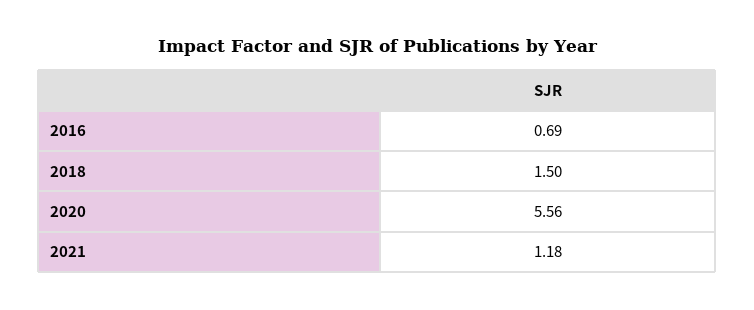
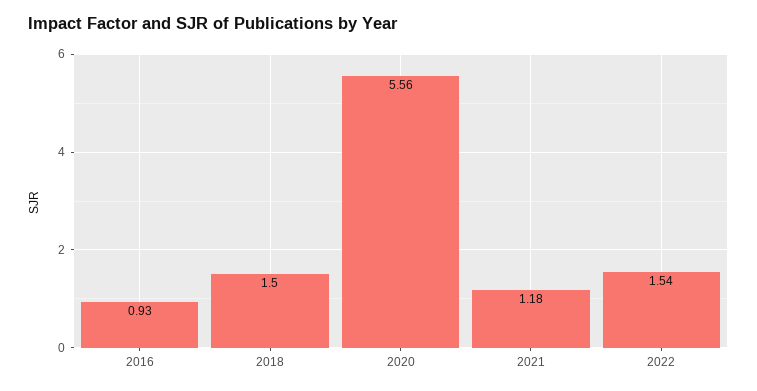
2016: 0.69 -> 0.93
2022: none -> 1.54

